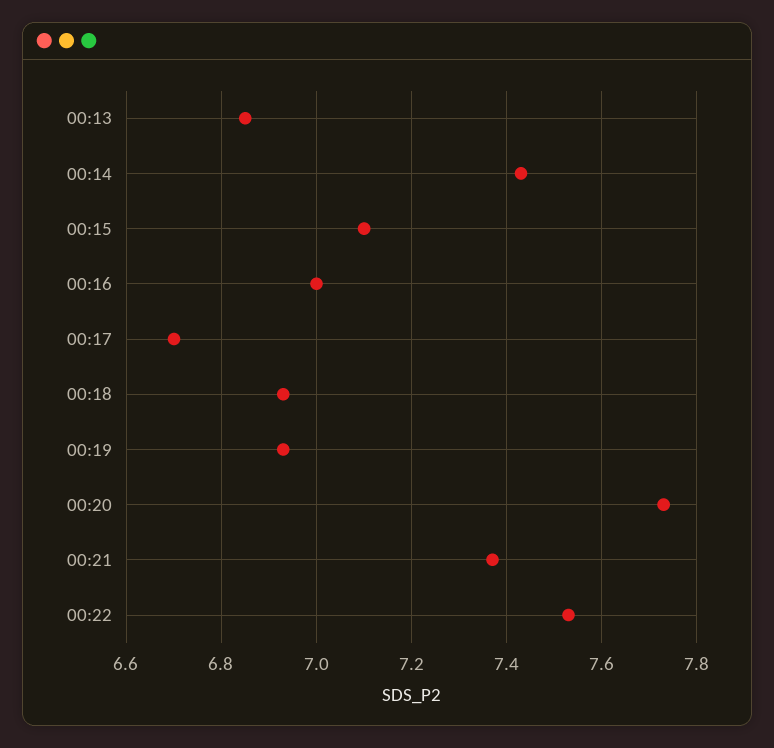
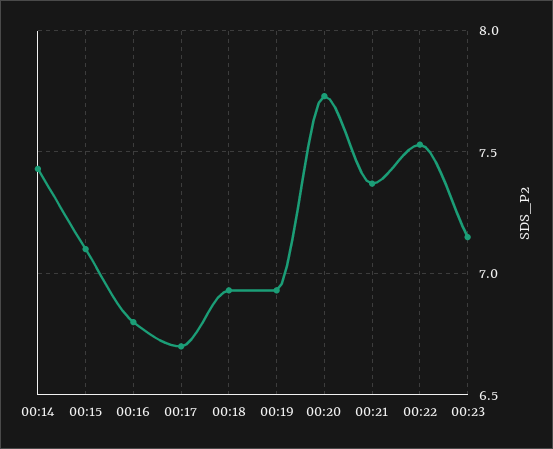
00:13: 6.85 -> none
00:16: 7 -> 6.8
00:23: none -> 7.15

